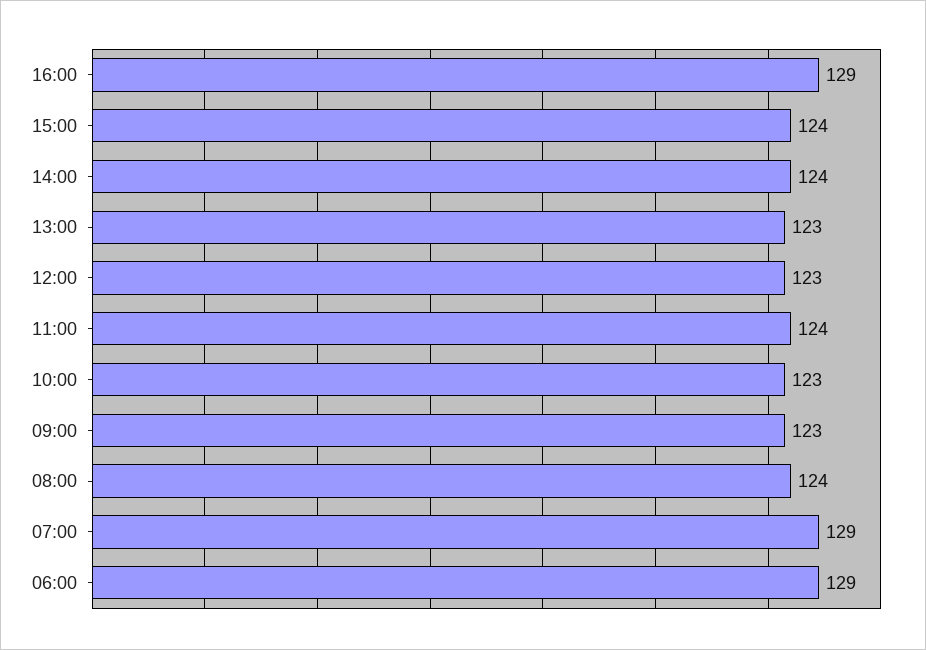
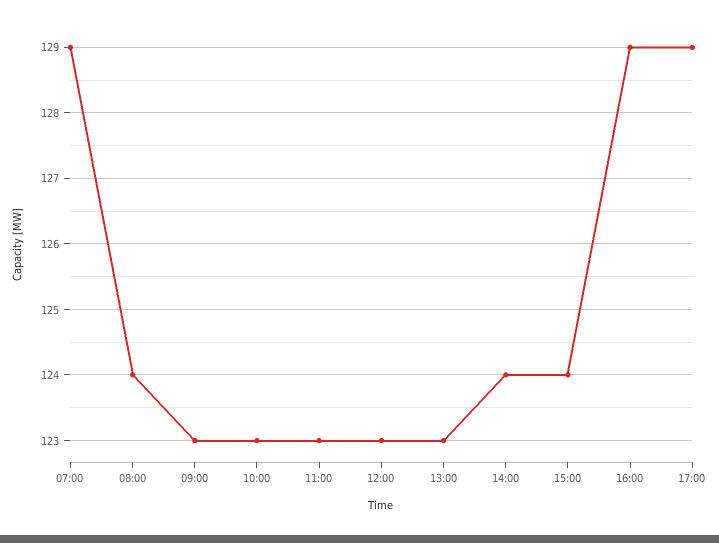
11:00: 124 -> 123
06:00: 129 -> none
17:00: none -> 129

